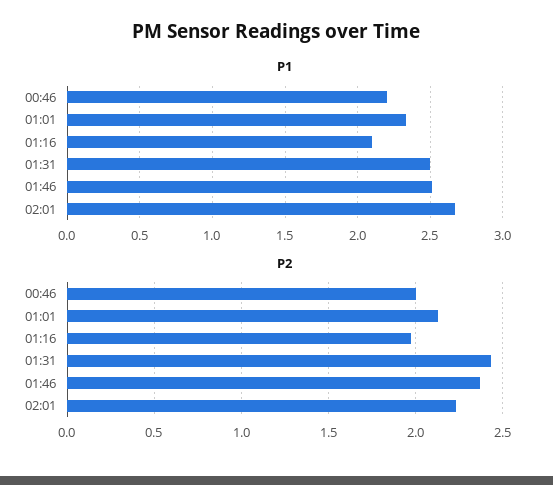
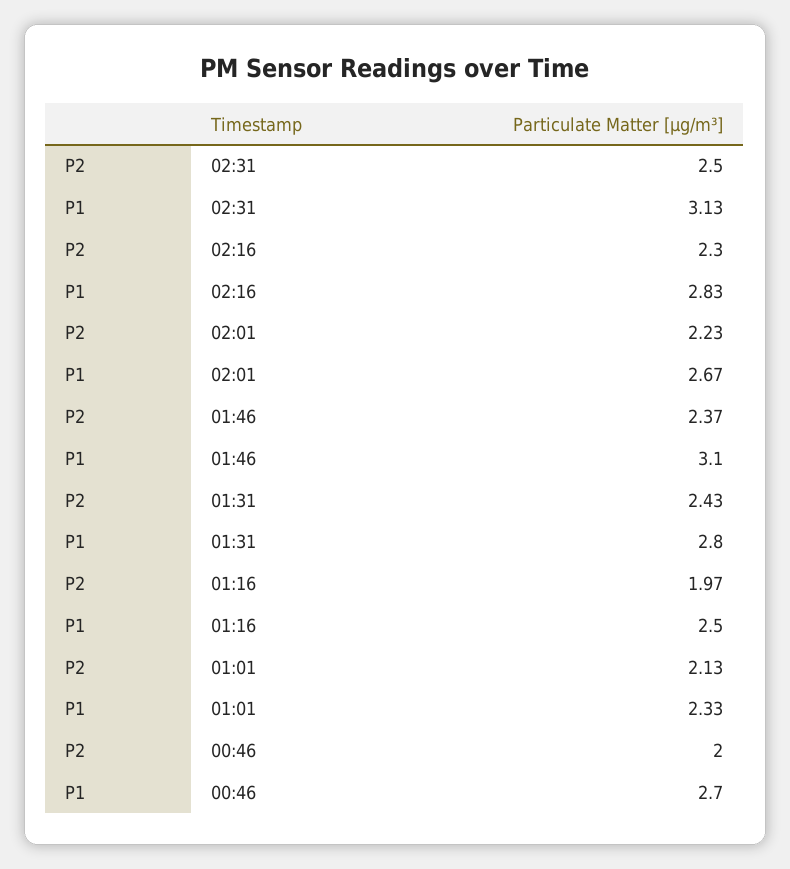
P1, 00:46: 2.2 -> 2.7
P1, 01:16: 2.1 -> 2.5
P1, 01:31: 2.5 -> 2.8
P1, 01:46: 2.5 -> 3.1
P2, 02:31: none -> 2.5
P1, 02:31: none -> 3.13
P2, 02:16: none -> 2.3
P1, 02:16: none -> 2.83

